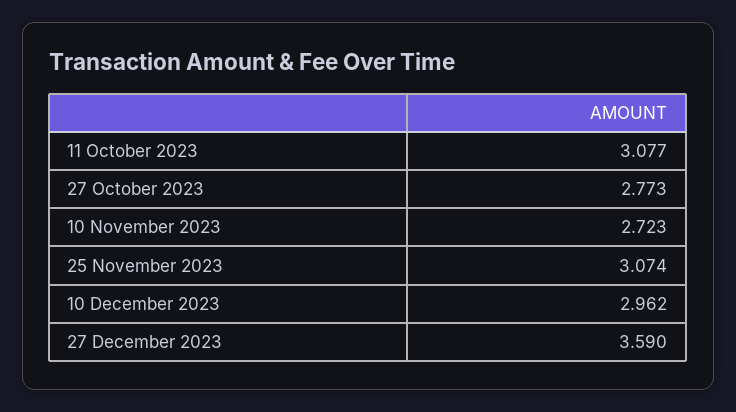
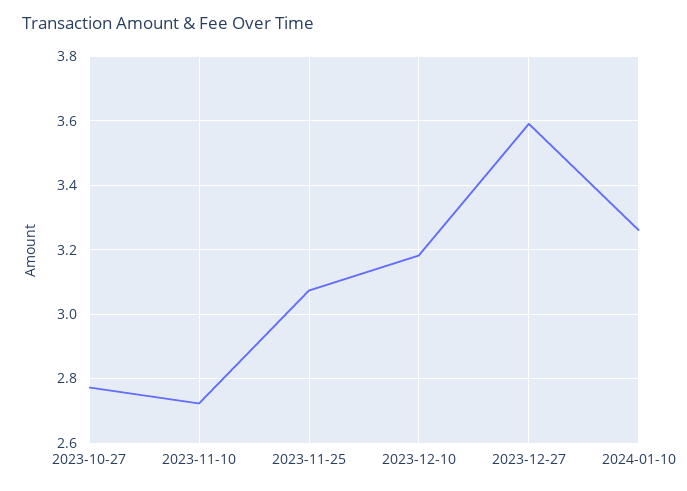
11 October 2023: 3.077 -> none
10 December 2023: 2.962 -> 3.18
2024-01-10: none -> 3.26

